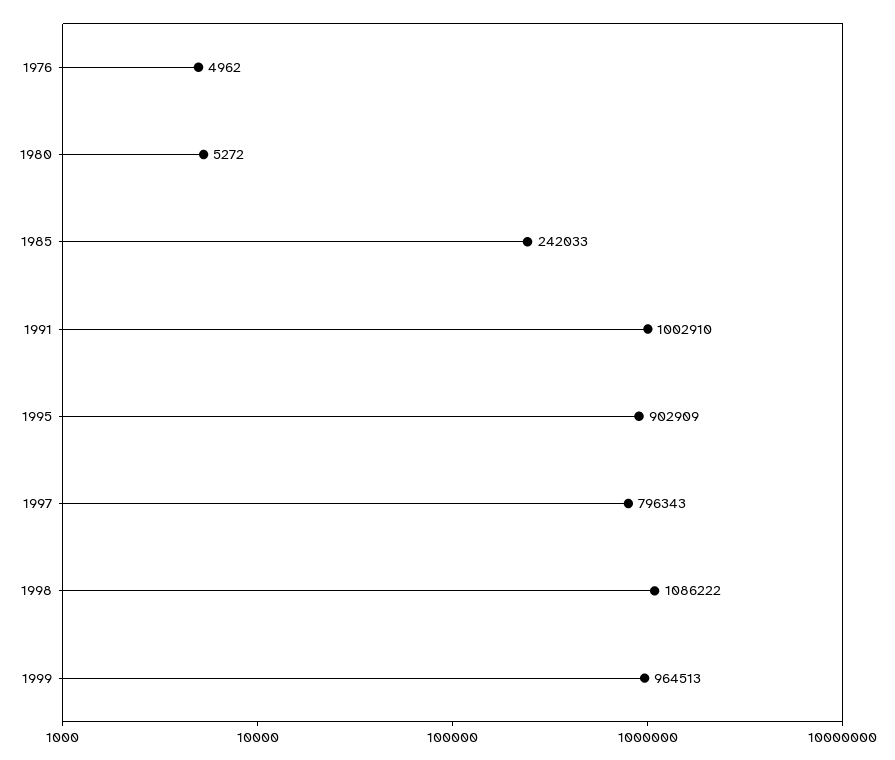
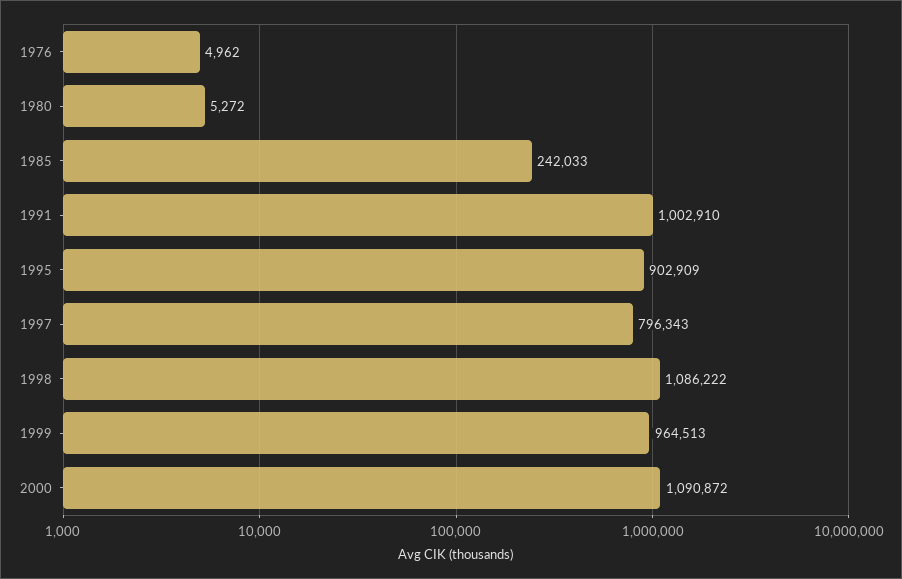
2000: none -> 1090872

